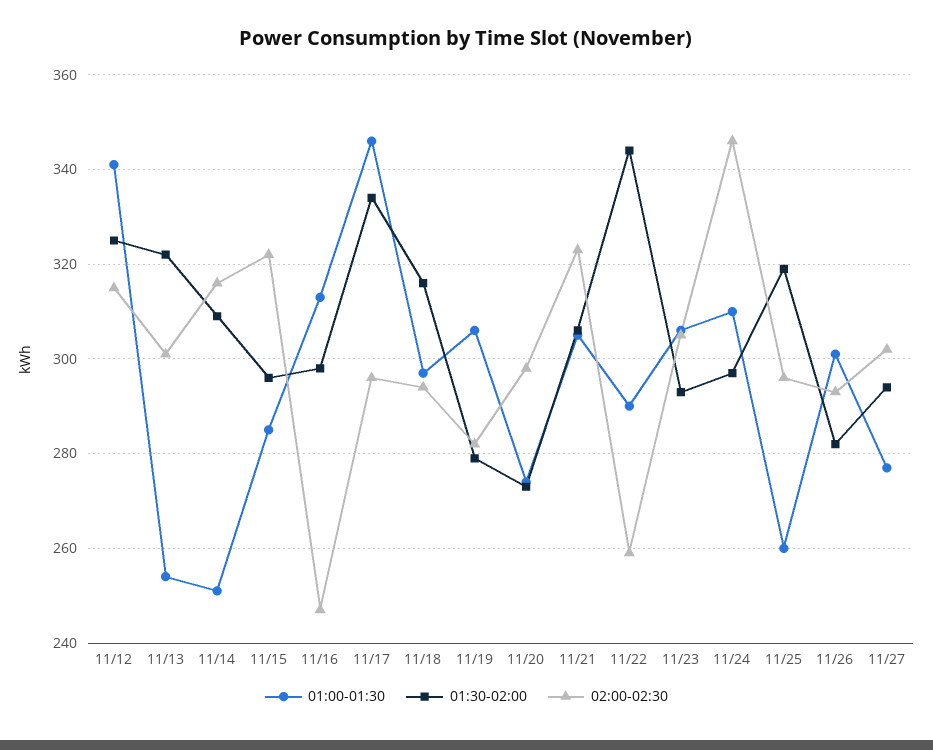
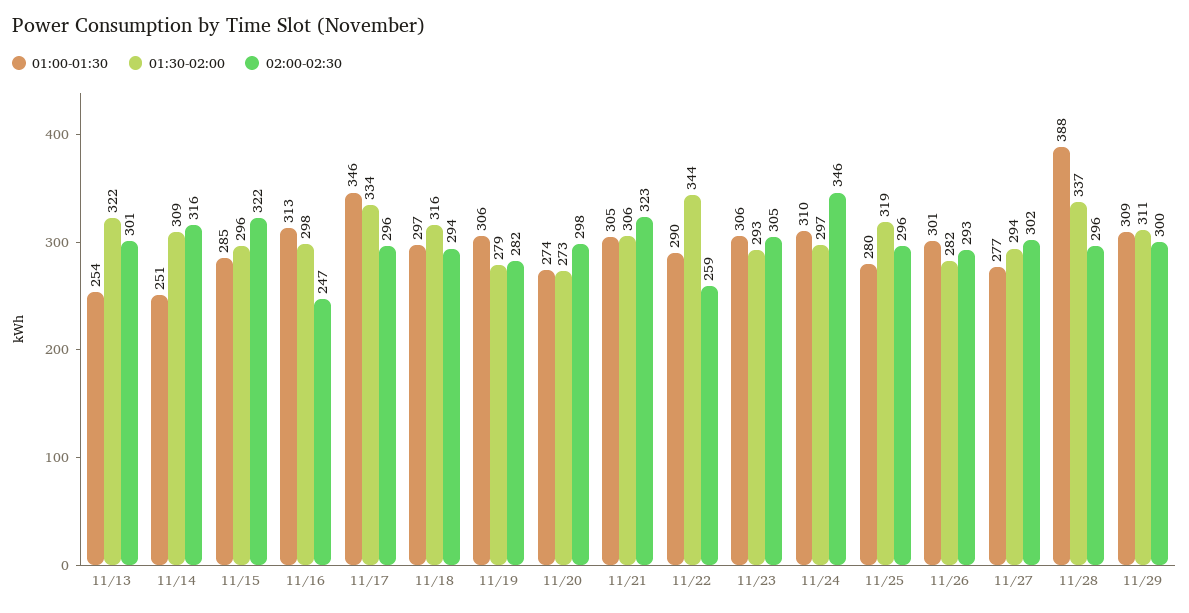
01:00-01:30, 11/12: 340 -> none
01:30-02:00, 11/12: 325 -> none
02:00-02:30, 11/12: 315 -> none
01:00-01:30, 11/25: 260 -> 280
01:00-01:30, 11/28: none -> 388
01:30-02:00, 11/28: none -> 337
02:00-02:30, 11/28: none -> 296
01:00-01:30, 11/29: none -> 309
01:30-02:00, 11/29: none -> 311
02:00-02:30, 11/29: none -> 300

